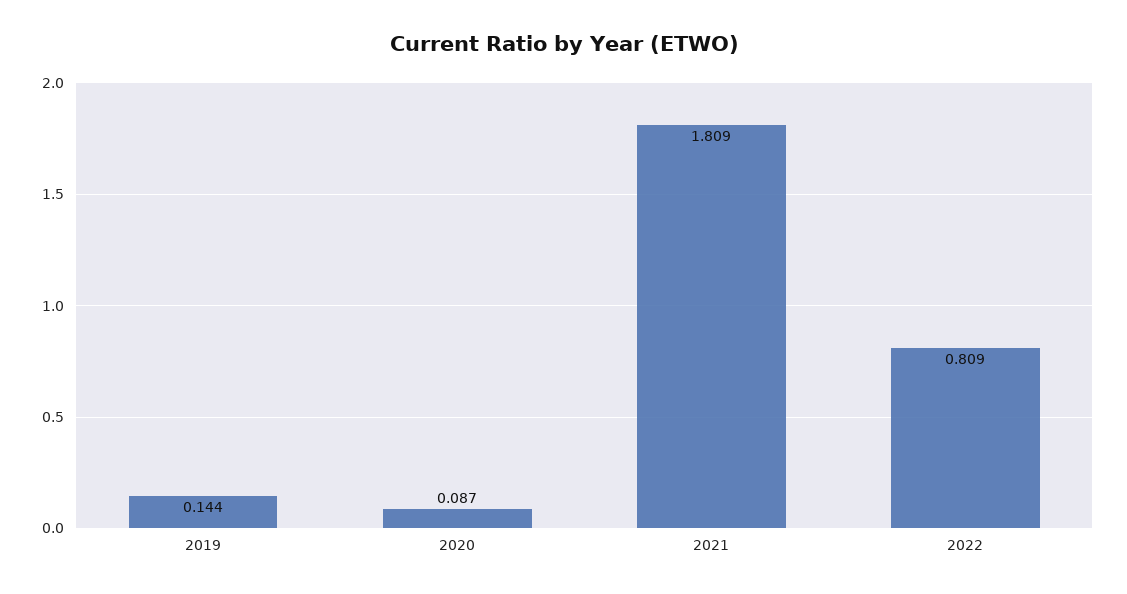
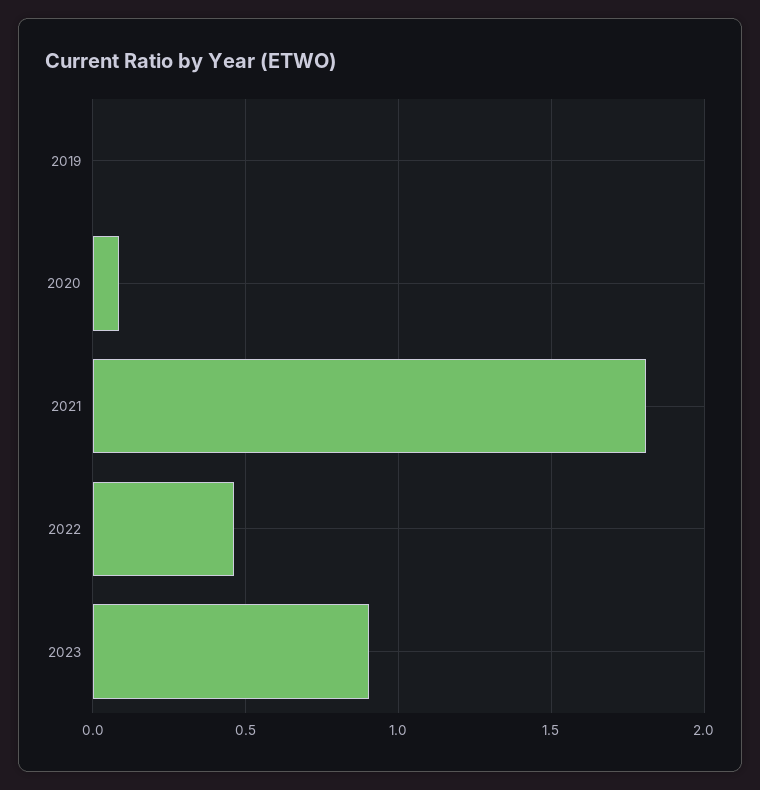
2019: 0.144 -> 0
2022: 0.809 -> 0.45
2023: none -> 0.9

